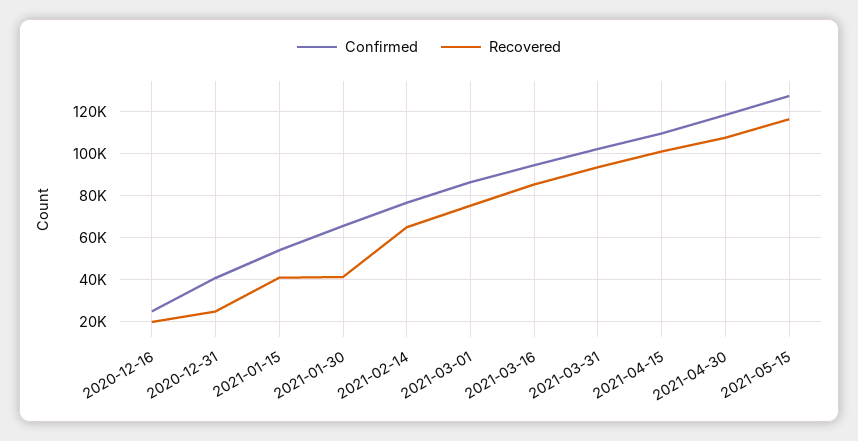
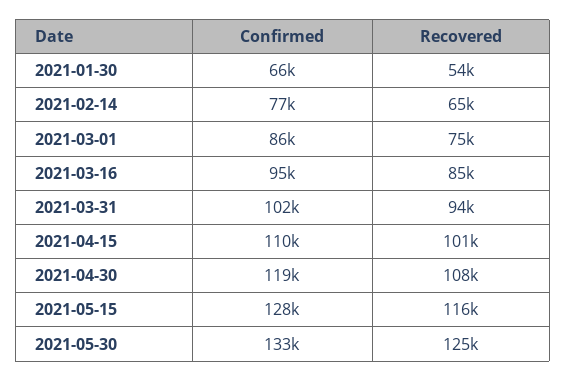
Confirmed, 2020-12-16: 25000 -> none
Recovered, 2020-12-16: 20000 -> none
Confirmed, 2020-12-31: 40000 -> none
Recovered, 2020-12-31: 25000 -> none
Confirmed, 2021-01-15: 55000 -> none
Recovered, 2021-01-15: 40000 -> none
Recovered, 2021-01-30: 40000 -> 54000
Confirmed, 2021-05-30: none -> 133000
Recovered, 2021-05-30: none -> 125000

